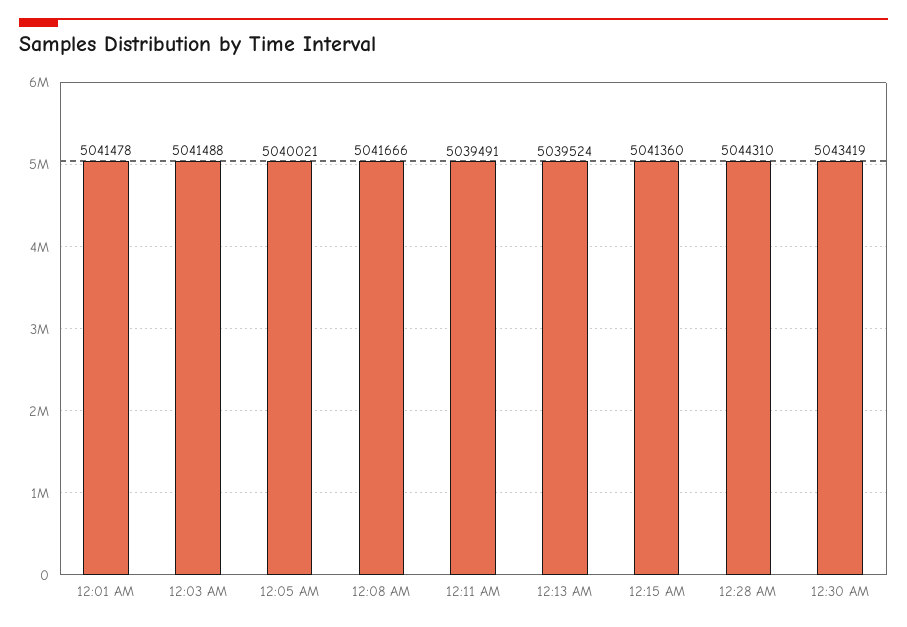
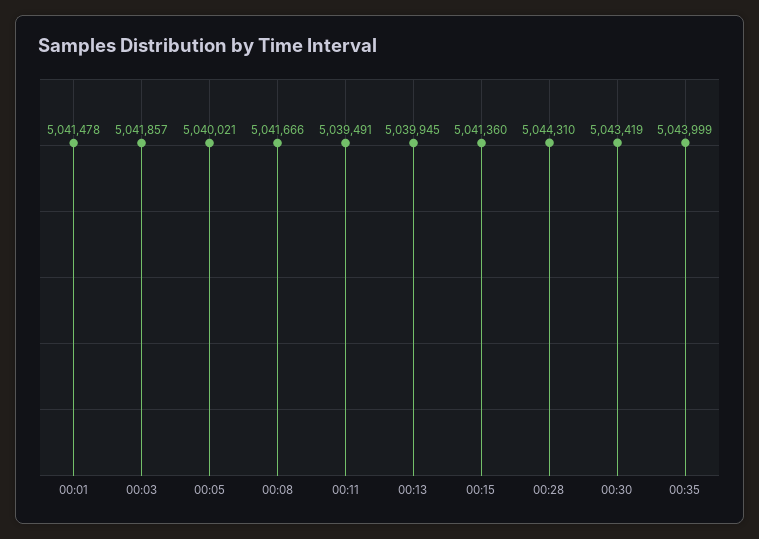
12:03 AM: 5041488 -> 5041857
12:13 AM: 5039524 -> 5039945
00:35: none -> 5043999

